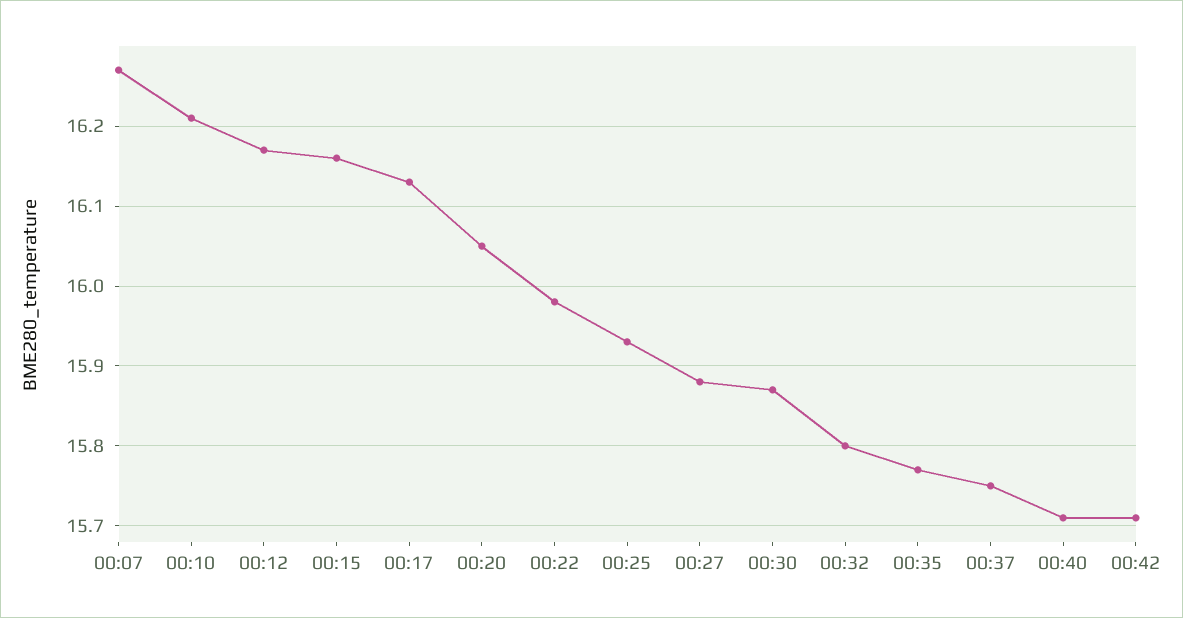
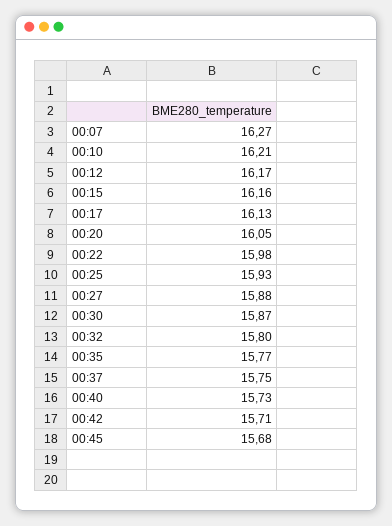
00:40: 15.71 -> 15.73
00:45: none -> 15.68

